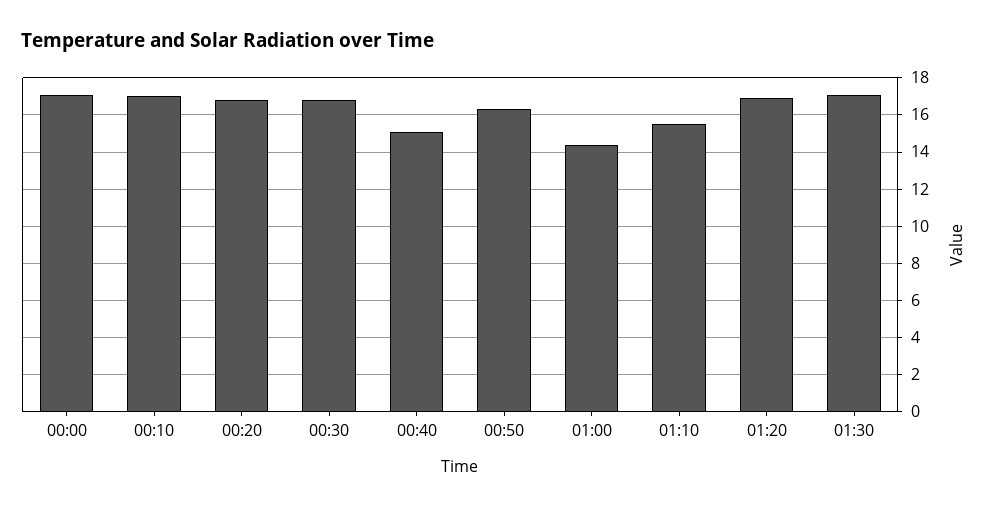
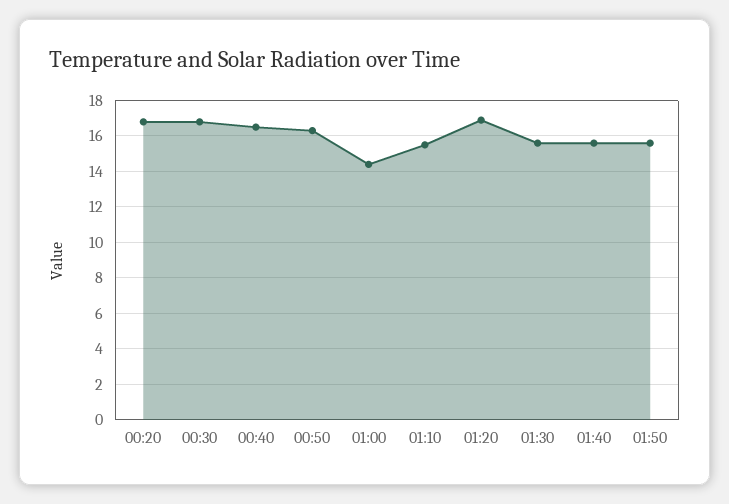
00:00: 17 -> none
00:10: 17 -> none
00:40: 15 -> 16.5
01:30: 17 -> 15.5
01:40: none -> 15.5
01:50: none -> 15.5

